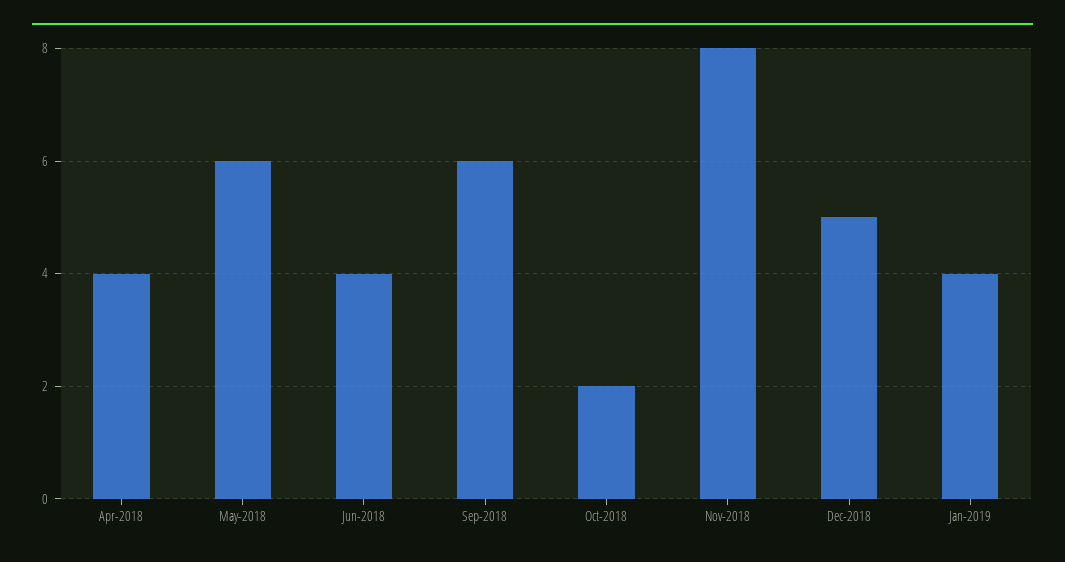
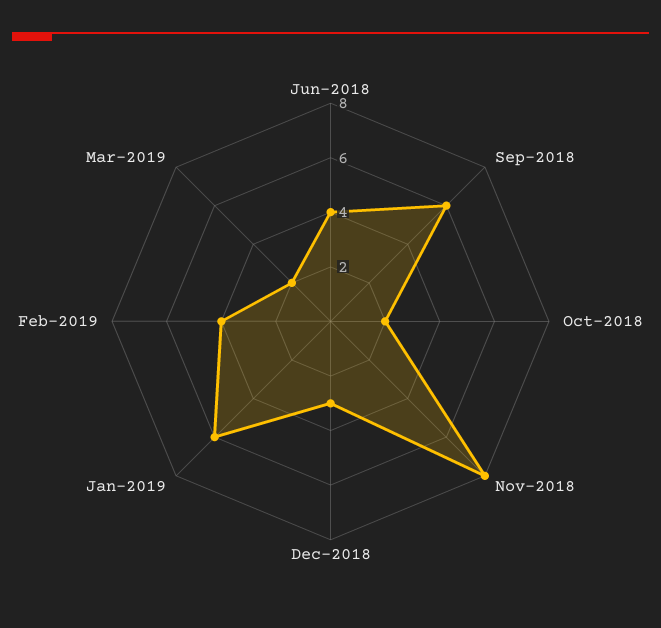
Apr-2018: 4 -> none
May-2018: 6 -> none
Dec-2018: 5 -> 3
Jan-2019: 4 -> 6
Feb-2019: none -> 4
Mar-2019: none -> 2

